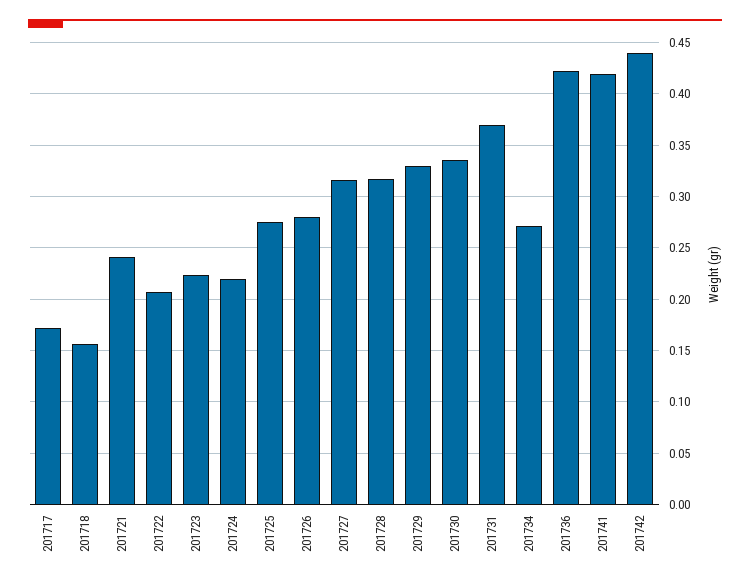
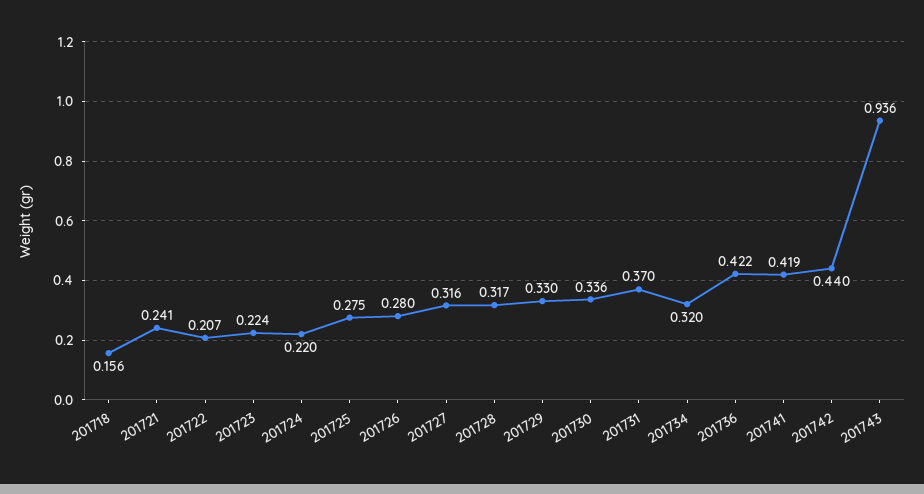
201717: 0.17 -> none
201734: 0.27 -> 0.32
201743: none -> 0.936

